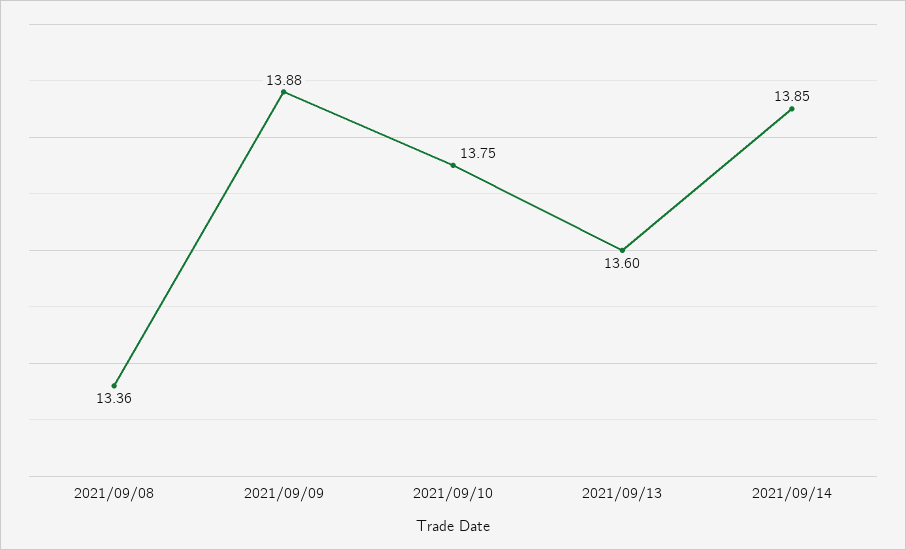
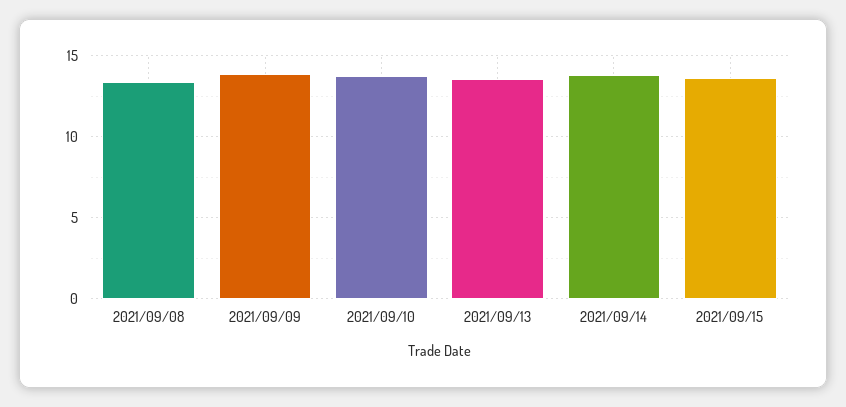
2021/09/15: none -> 13.5

